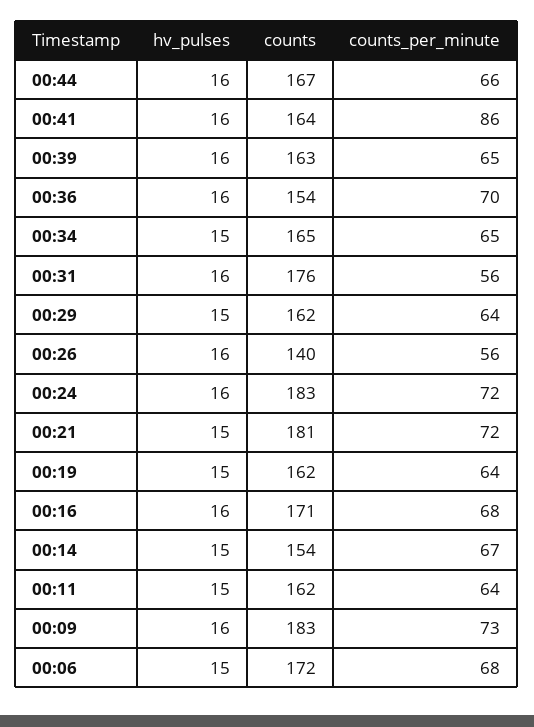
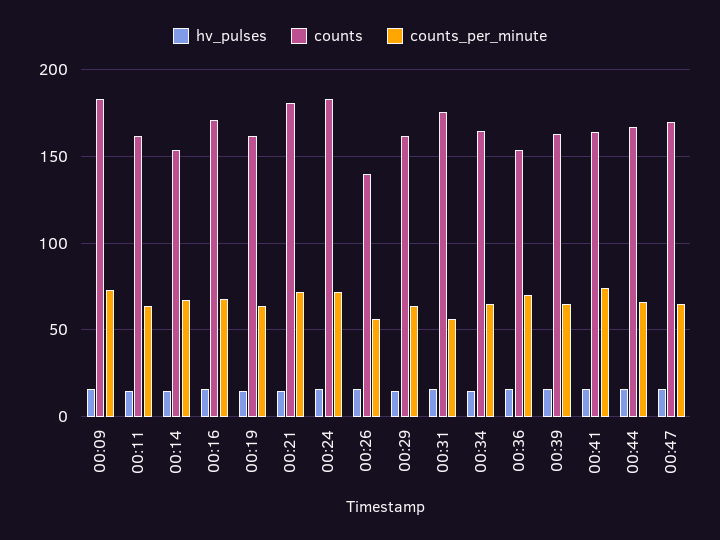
counts_per_minute, 00:41: 86 -> 75
hv_pulses, 00:06: 15 -> none
counts, 00:06: 172 -> none
counts_per_minute, 00:06: 68 -> none
hv_pulses, 00:47: none -> 15
counts, 00:47: none -> 170
counts_per_minute, 00:47: none -> 65

